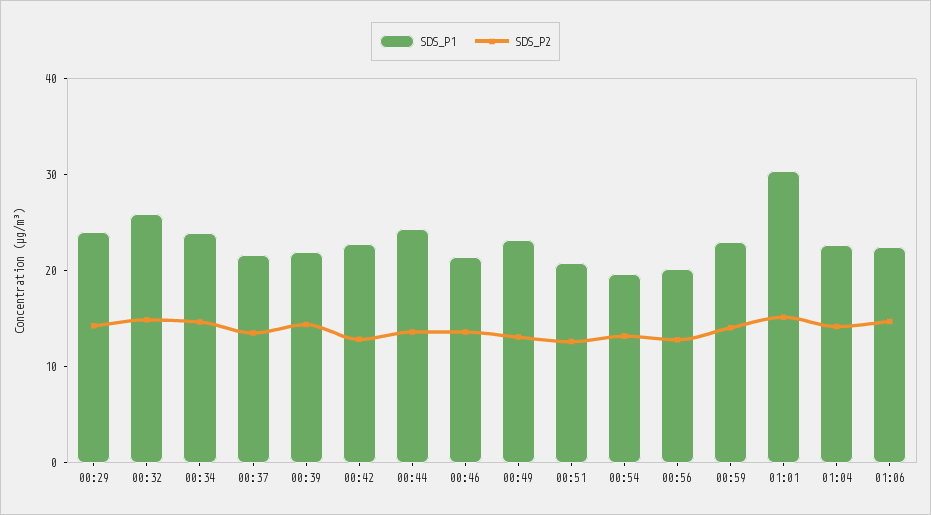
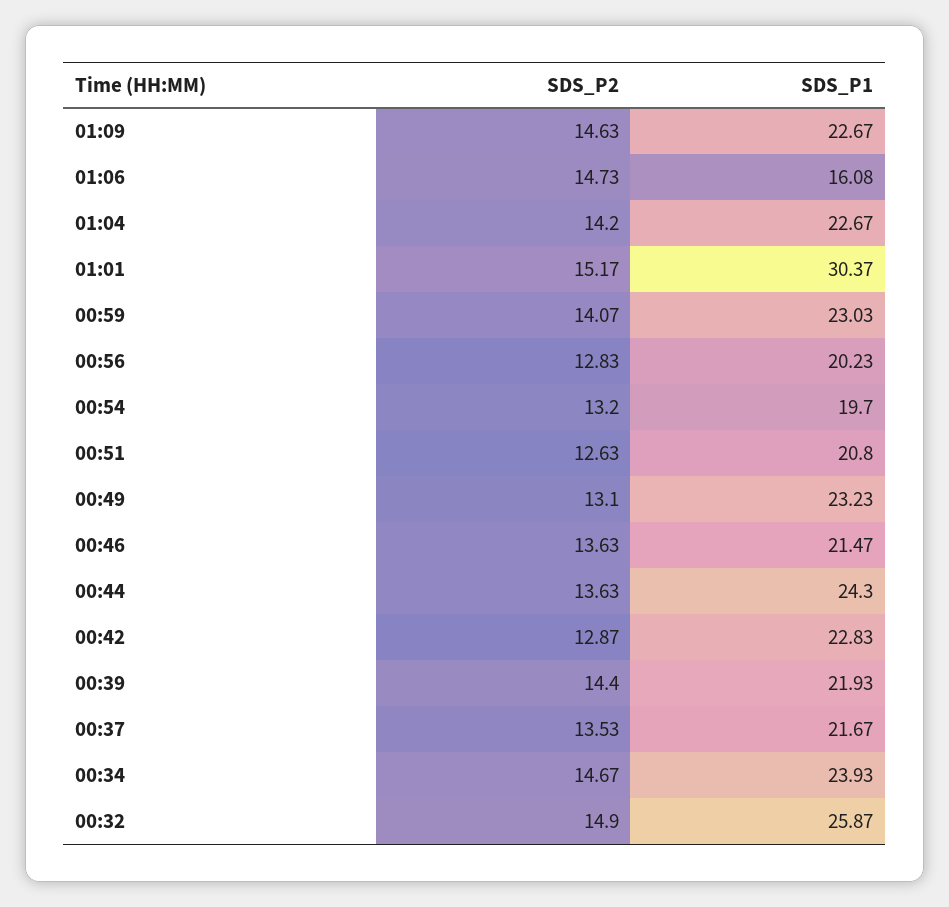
SDS_P1, 00:29: 24 -> none
SDS_P2, 00:29: 14 -> none
SDS_P1, 01:06: 22 -> 16.08
SDS_P2, 01:09: none -> 14.63
SDS_P1, 01:09: none -> 22.67

